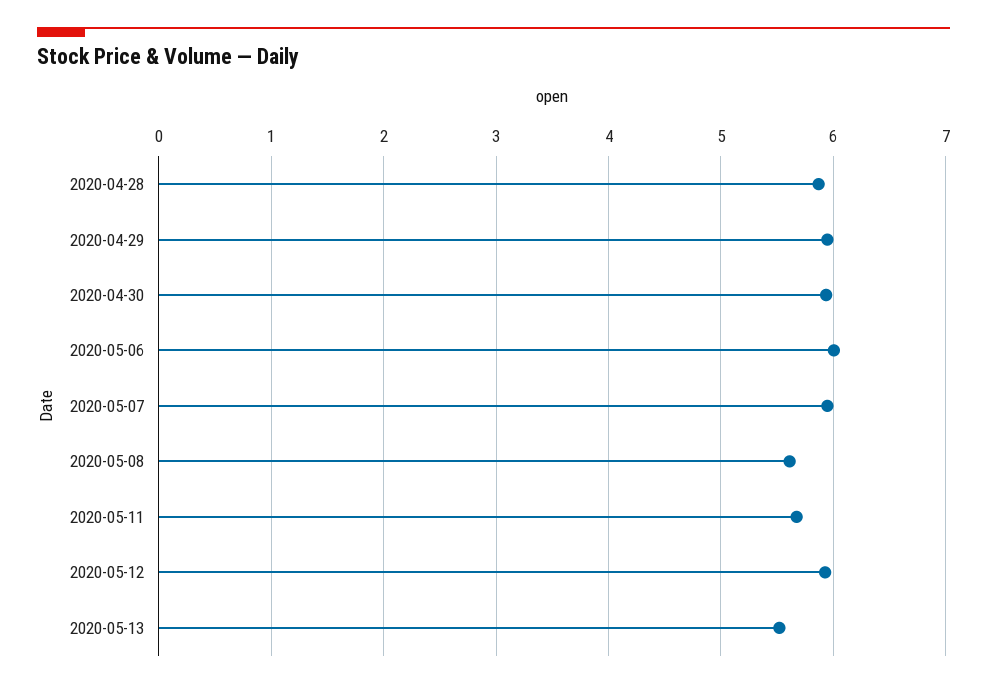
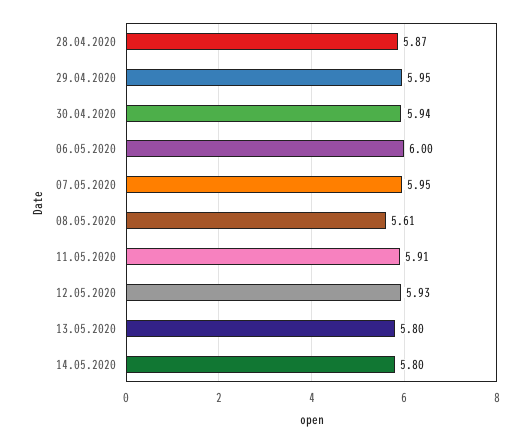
2020-05-11: 5.7 -> 5.91
2020-05-13: 5.5 -> 5.8
14.05.2020: none -> 5.8

